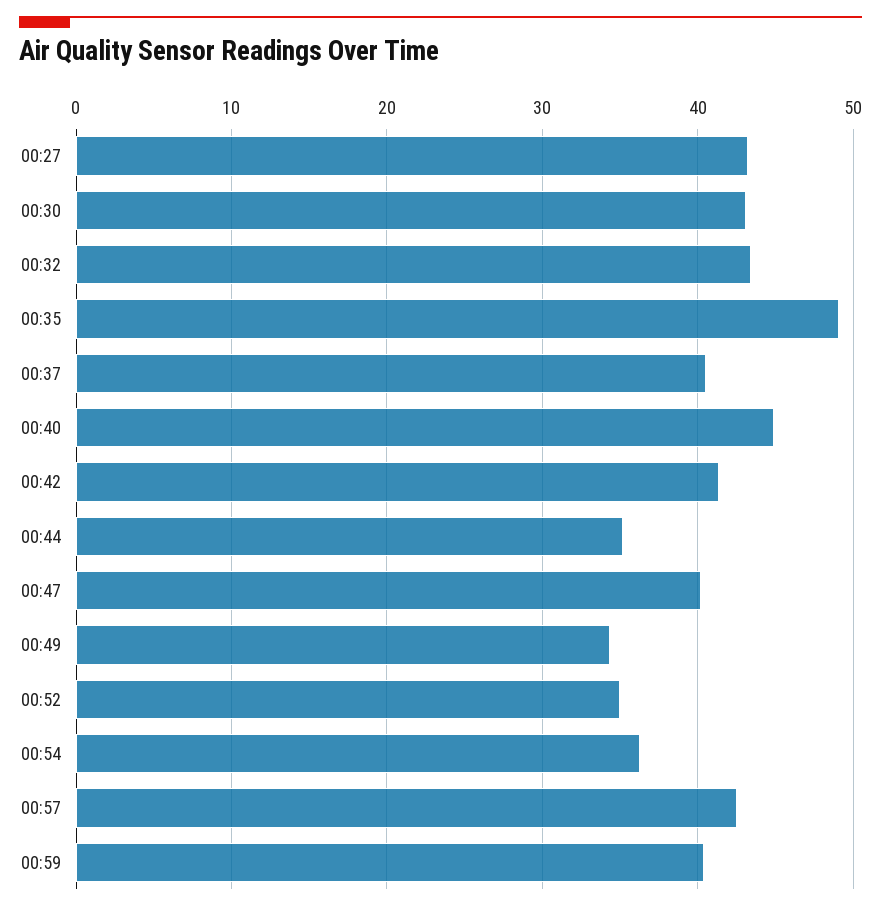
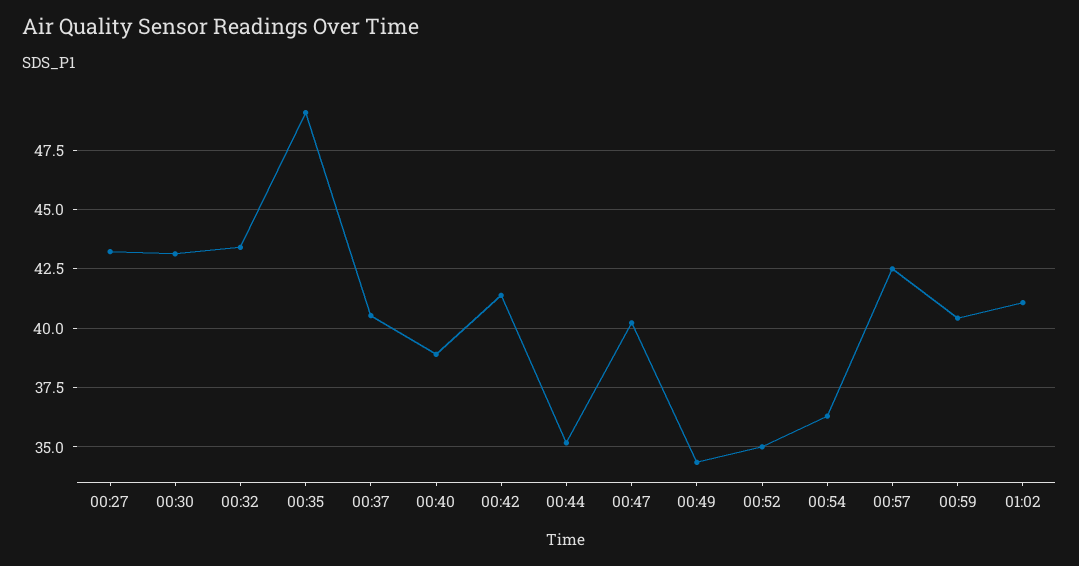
00:40: 45 -> 39
01:02: none -> 41

